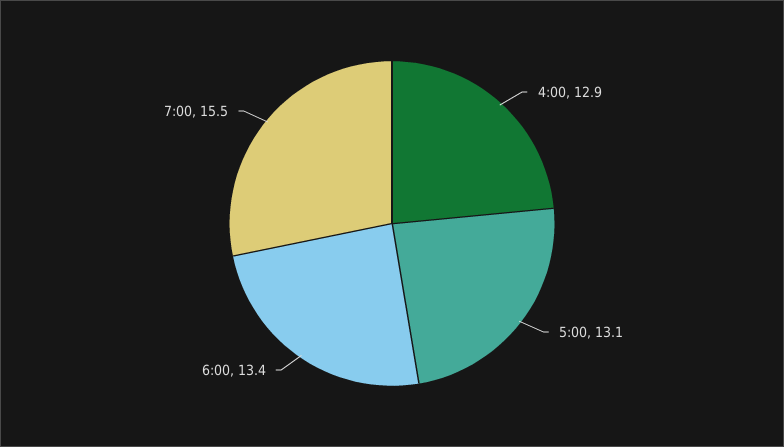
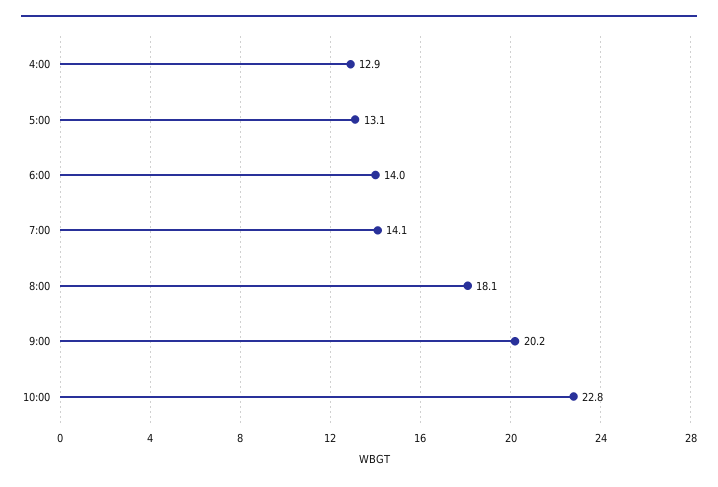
6:00: 13.4 -> 14
7:00: 15.5 -> 14.1
8:00: none -> 18.1
9:00: none -> 20.2
10:00: none -> 22.8

